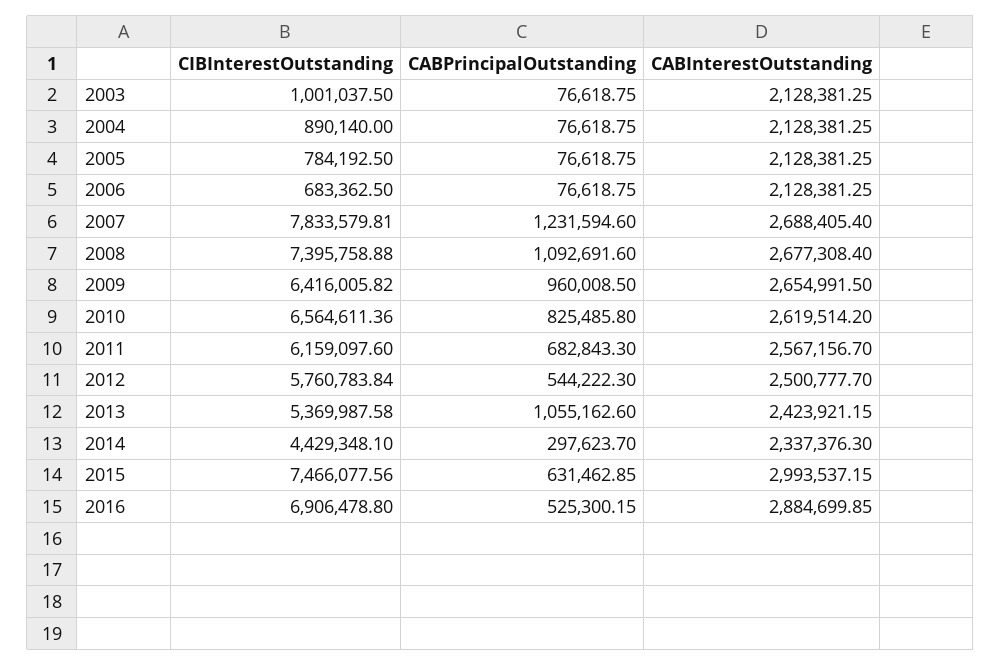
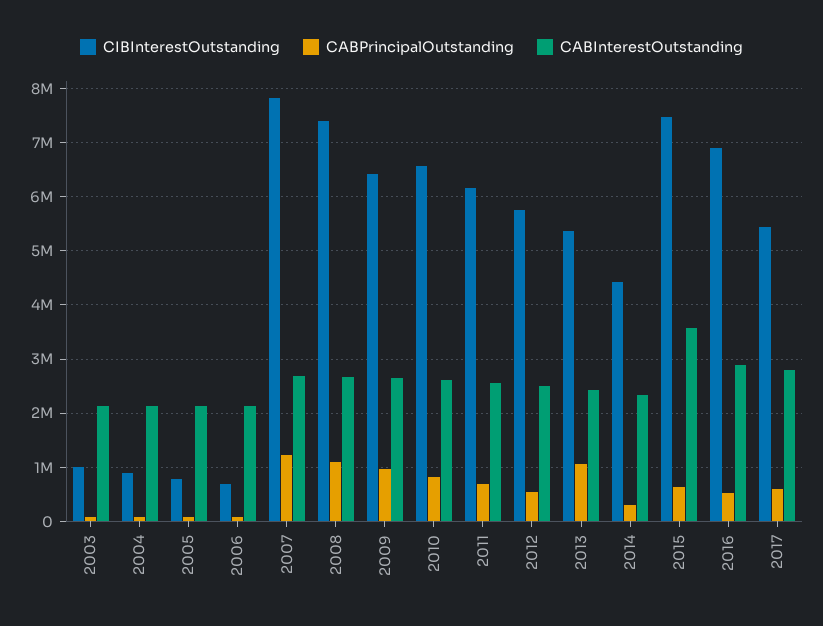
CABInterestOutstanding, 2015: 2993537.15 -> 3600000
CIBInterestOutstanding, 2017: none -> 5400000
CABPrincipalOutstanding, 2017: none -> 600000
CABInterestOutstanding, 2017: none -> 2800000

